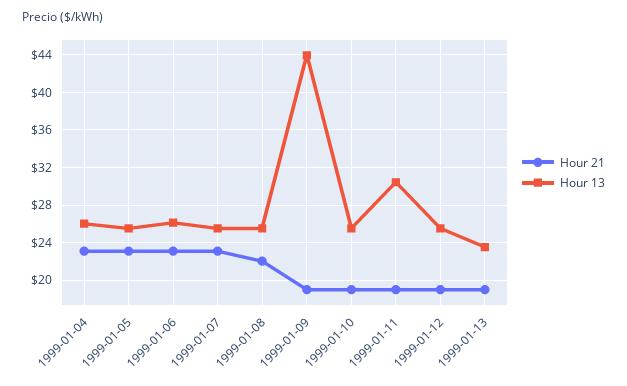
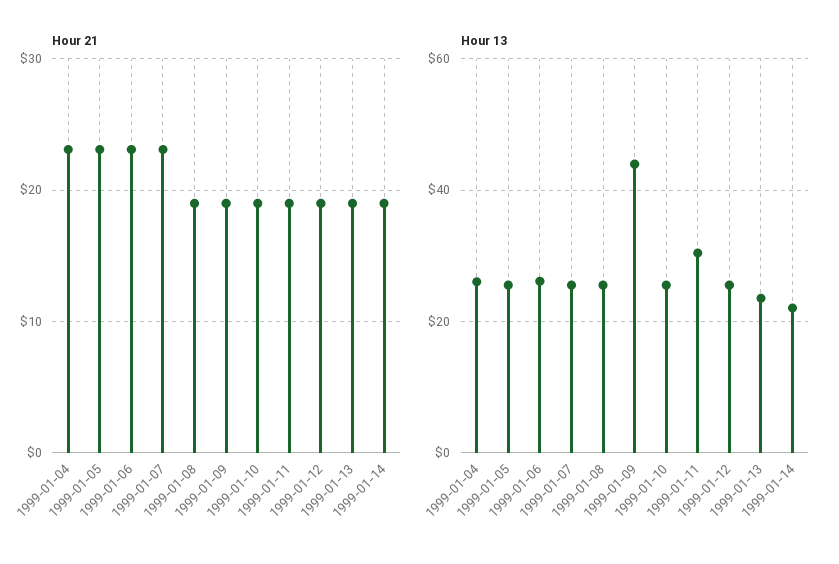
Hour 21, 1999-01-08: 22 -> 19
Hour 21, 1999-01-14: none -> 19
Hour 13, 1999-01-14: none -> 22

